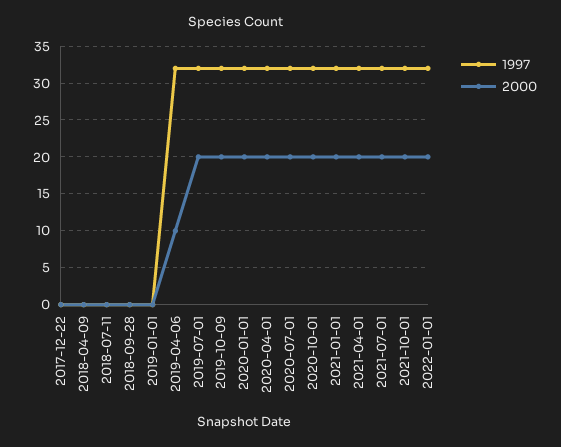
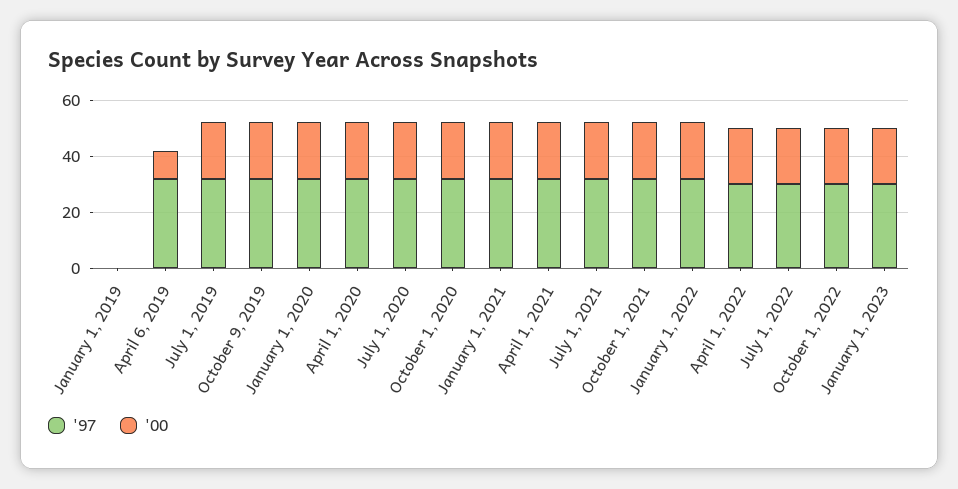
1997, 2017-12-22: 0 -> none
2000, 2017-12-22: 0 -> none
1997, 2018-04-09: 0 -> none
2000, 2018-04-09: 0 -> none
1997, 2018-07-11: 0 -> none
2000, 2018-07-11: 0 -> none
1997, 2018-09-28: 0 -> none
2000, 2018-09-28: 0 -> none
1997, April 1, 2022: none -> 30
2000, April 1, 2022: none -> 20
1997, July 1, 2022: none -> 30
2000, July 1, 2022: none -> 20
1997, October 1, 2022: none -> 30
2000, October 1, 2022: none -> 20
1997, January 1, 2023: none -> 30
2000, January 1, 2023: none -> 20

